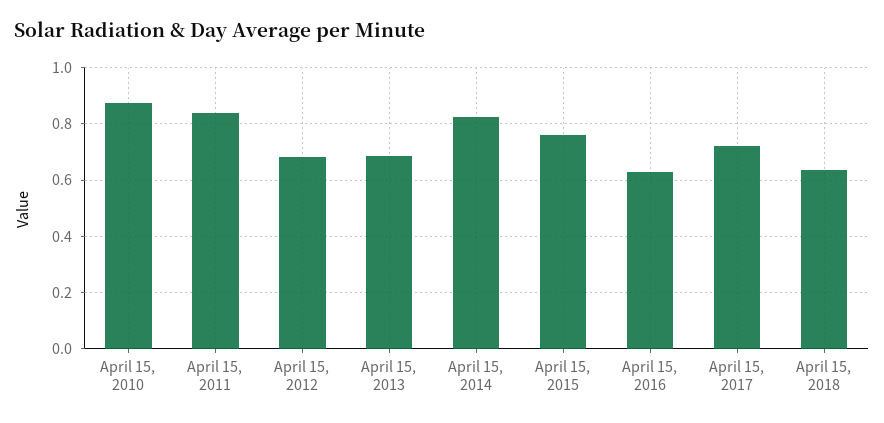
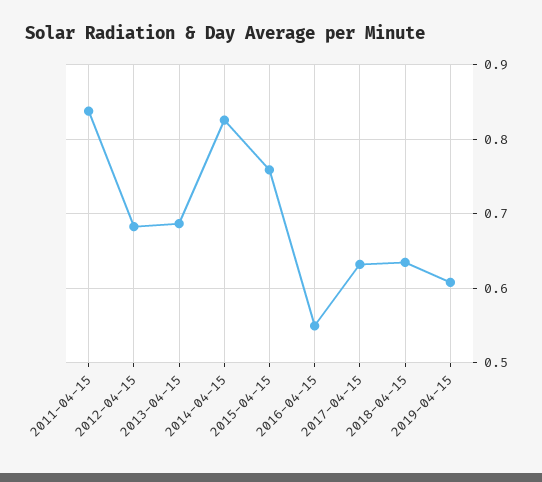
April 15, 2010: 0.875 -> none
April 15, 2016: 0.625 -> 0.55
April 15, 2017: 0.725 -> 0.63
2019-04-15: none -> 0.61

